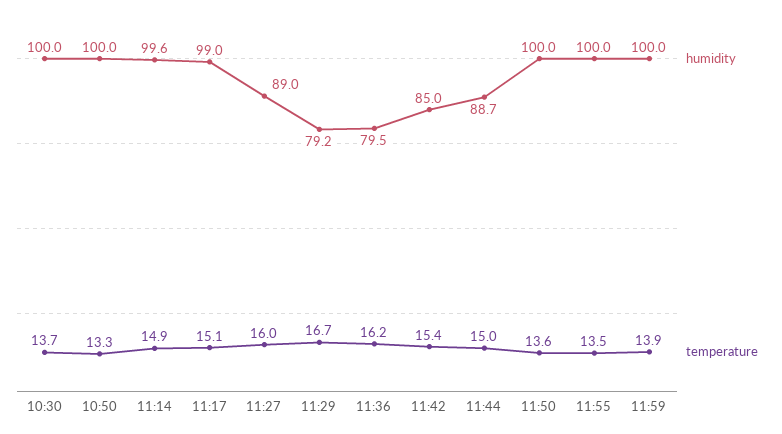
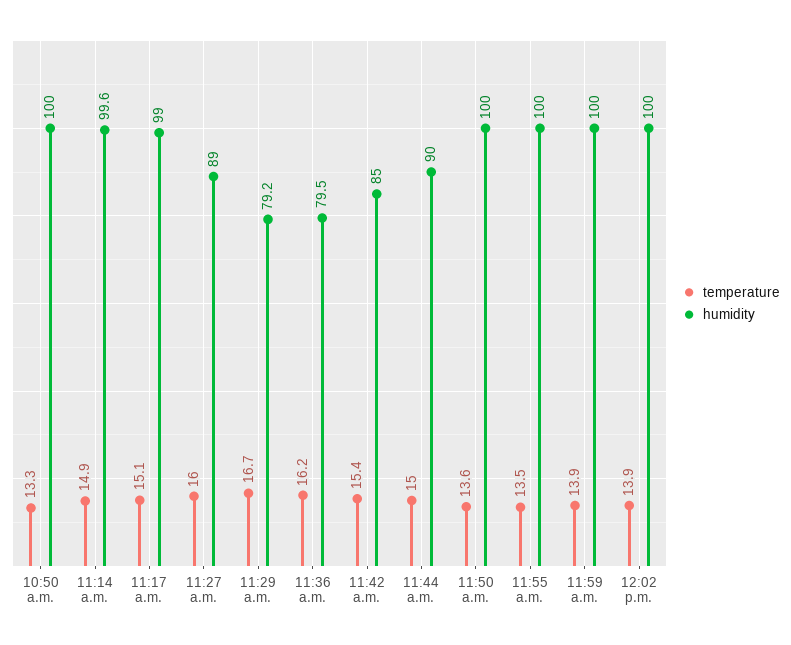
humidity, 10:30: 100 -> none
temperature, 10:30: 13.7 -> none
humidity, 11:44: 88.7 -> 90
temperature, 12:02 p.m.: none -> 13.9
humidity, 12:02 p.m.: none -> 100

